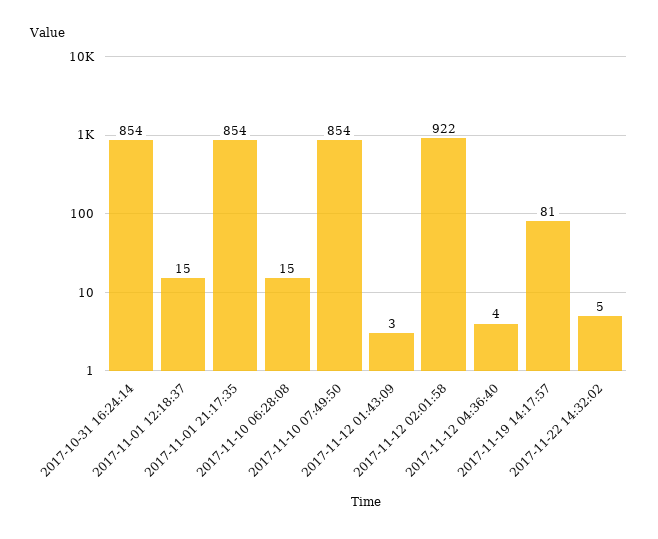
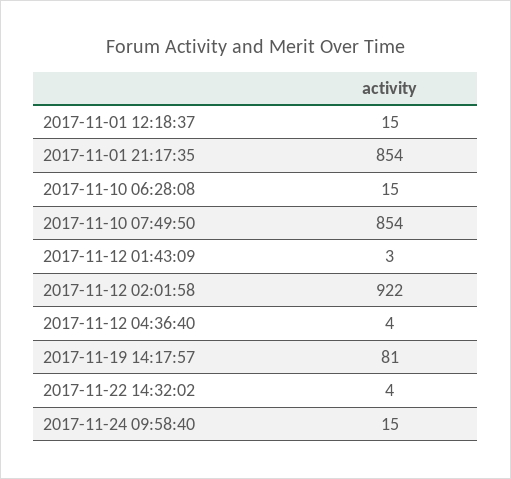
2017-10-31 16:24:14: 854 -> none
2017-11-22 14:32:02: 5 -> 4
2017-11-24 09:58:40: none -> 15

